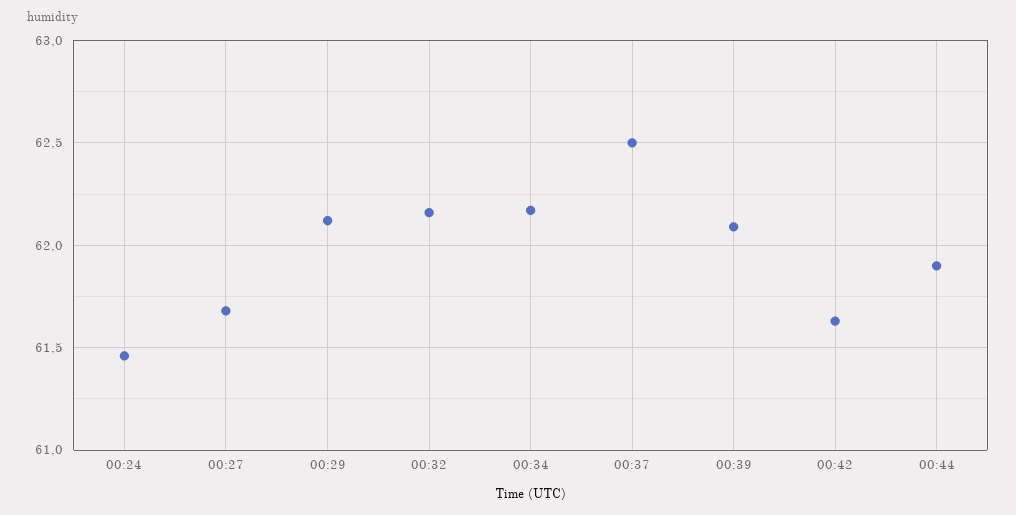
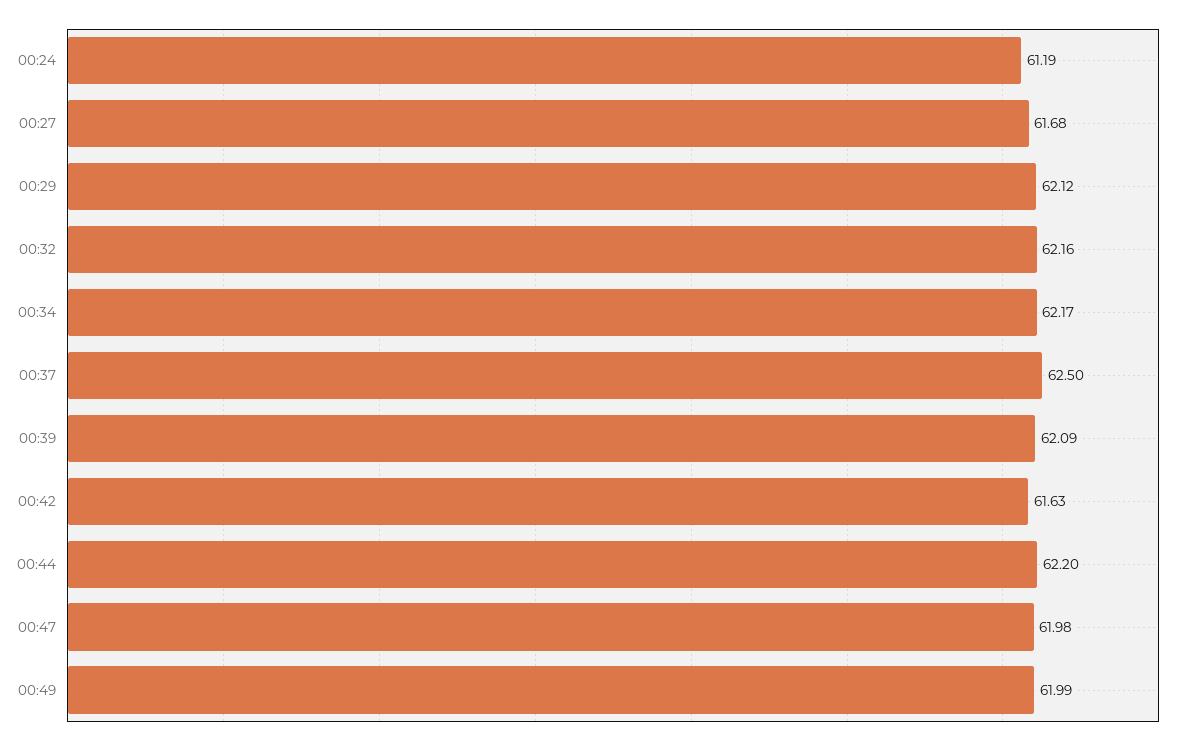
00:24: 61.45 -> 61.19
00:44: 61.9 -> 62.2
00:47: none -> 61.98
00:49: none -> 61.99

